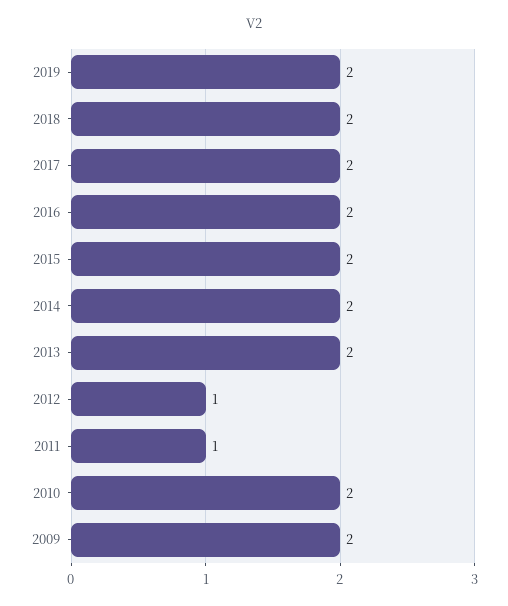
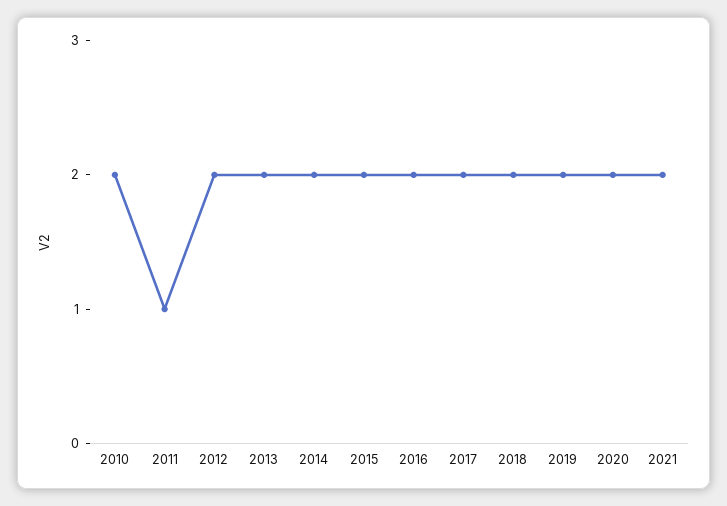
2012: 1 -> 2
2009: 2 -> none
2020: none -> 2
2021: none -> 2

